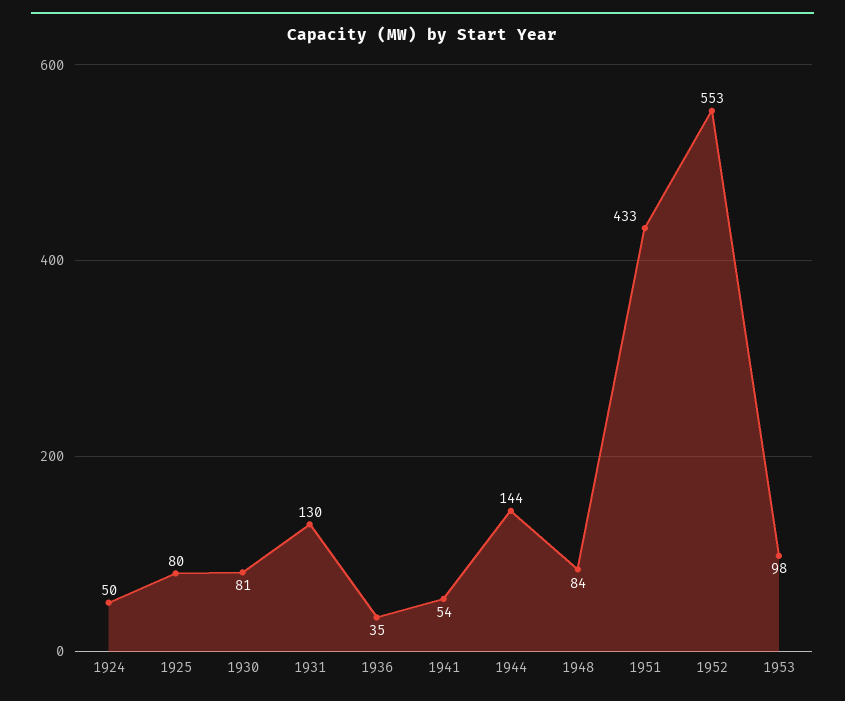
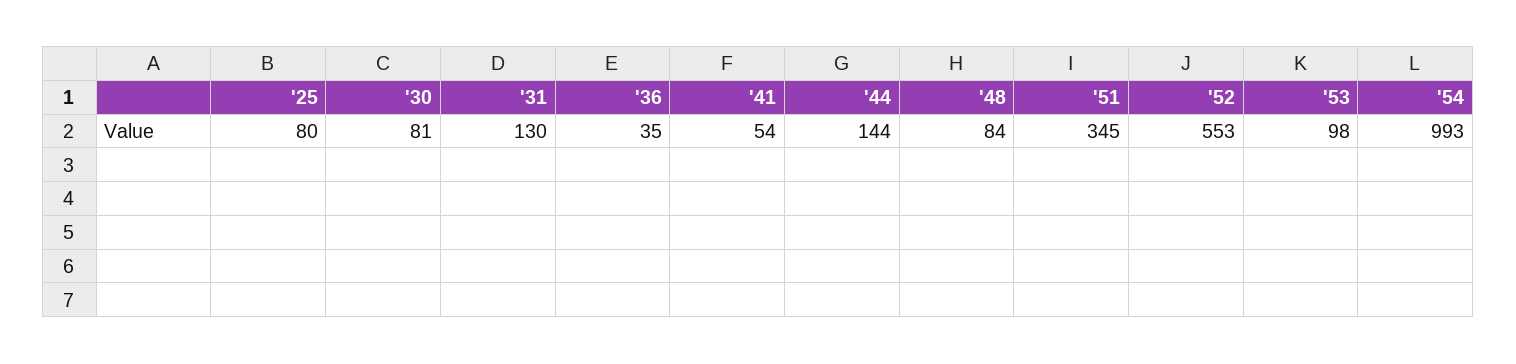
1924: 50 -> none
1951: 433 -> 345
'54: none -> 993

